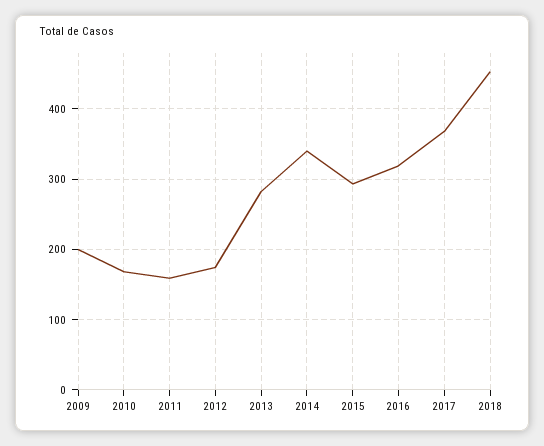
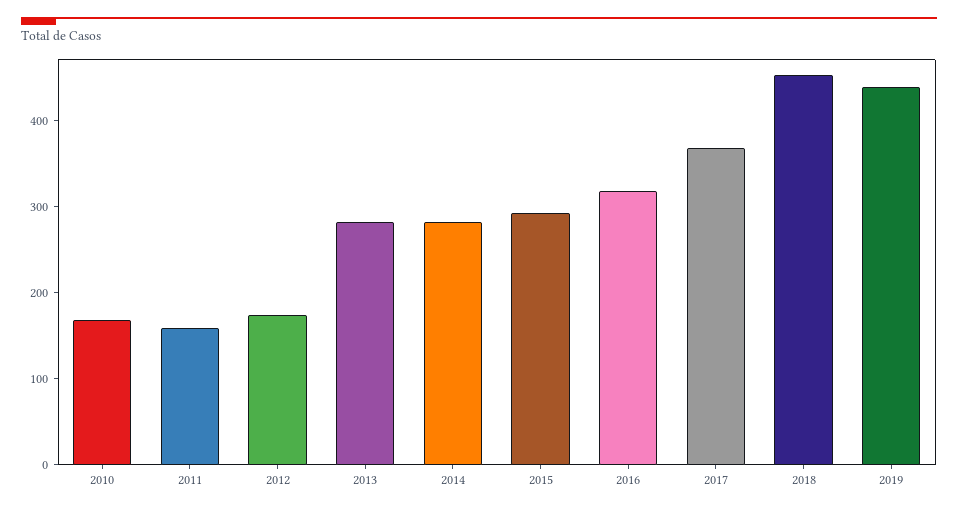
2009: 200 -> none
2014: 340 -> 280
2019: none -> 440

